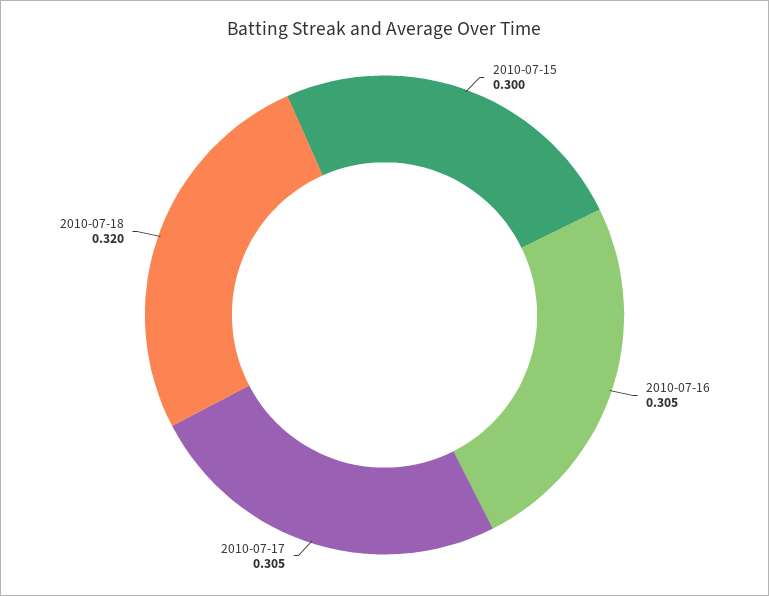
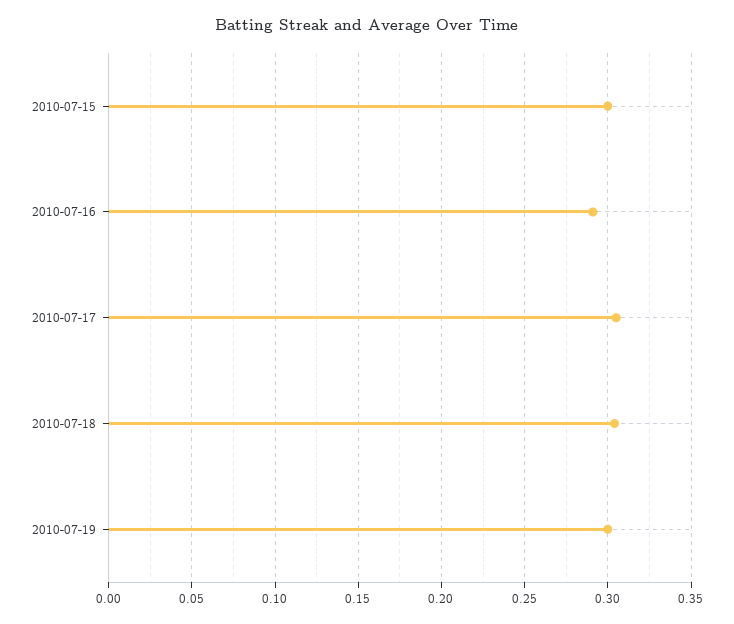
2010-07-16: 0.305 -> 0.29
2010-07-18: 0.32 -> 0.305
2010-07-19: none -> 0.3

